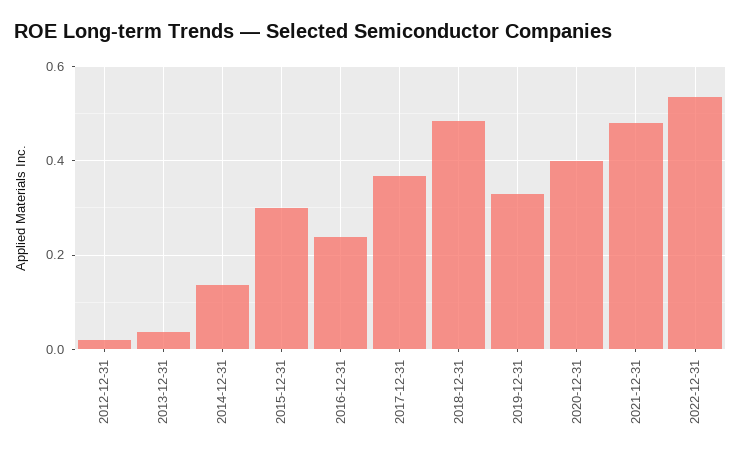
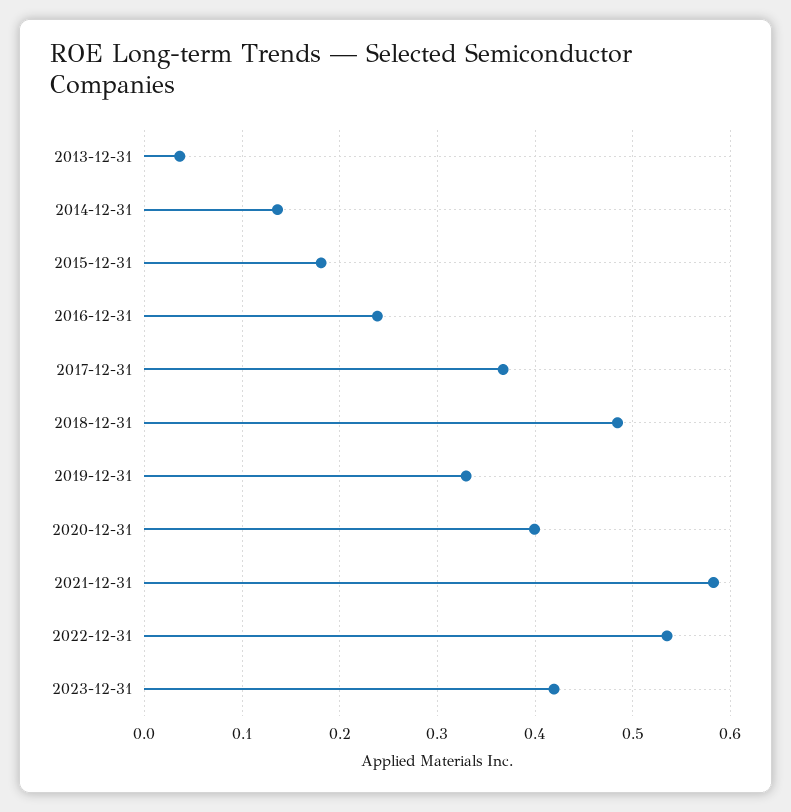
2012-12-31: 0.02 -> none
2015-12-31: 0.3 -> 0.18
2021-12-31: 0.48 -> 0.58
2023-12-31: none -> 0.42

